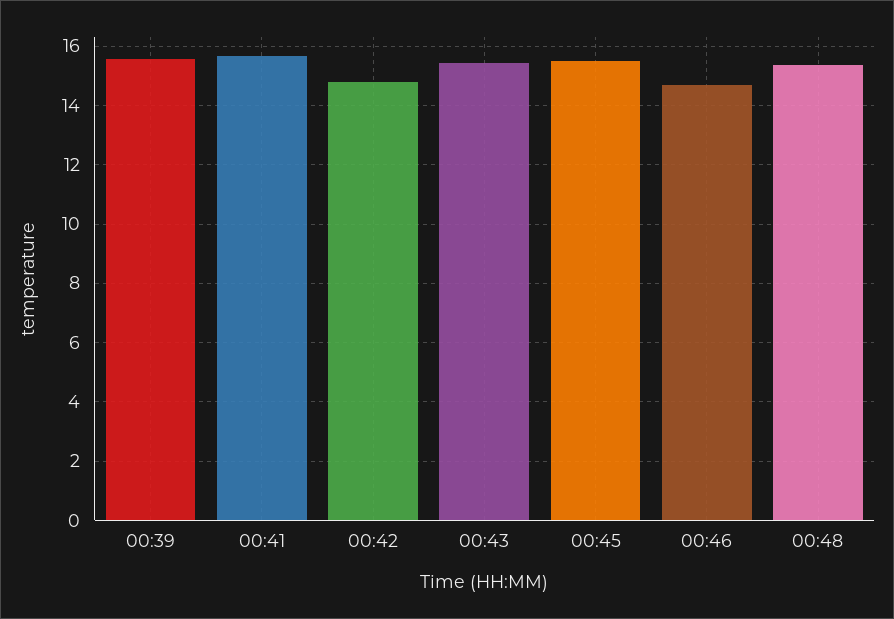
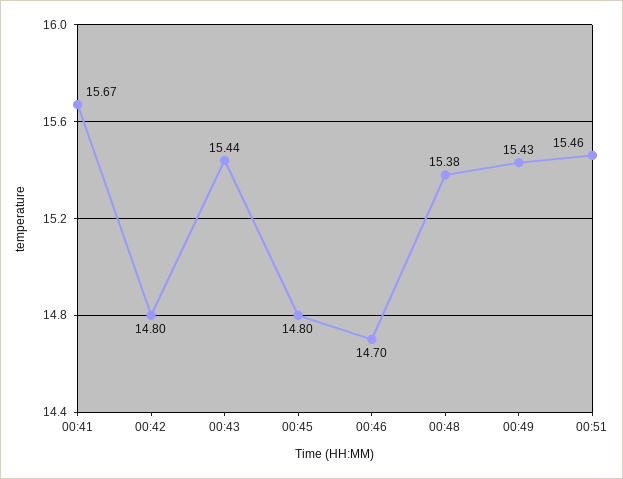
00:39: 15.5 -> none
00:45: 15.5 -> 14.8
00:49: none -> 15.43
00:51: none -> 15.46

